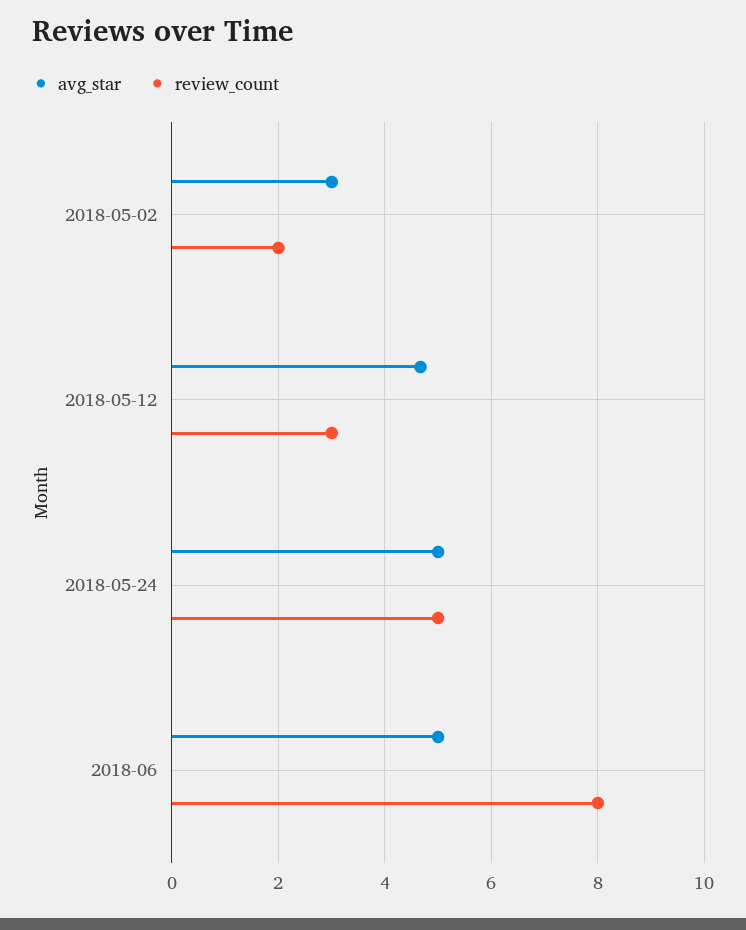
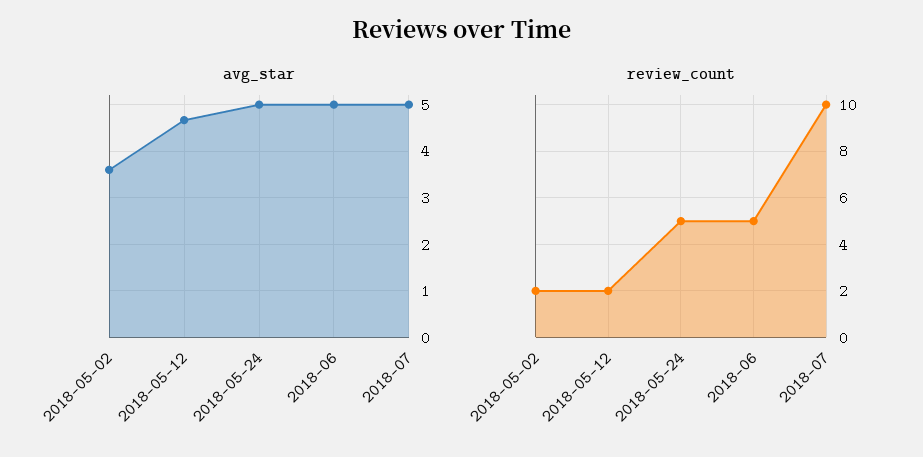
avg_star, 2018-05-02: 3 -> 3.6
review_count, 2018-05-12: 3 -> 2
review_count, 2018-06: 8 -> 5
avg_star, 2018-07: none -> 5
review_count, 2018-07: none -> 10

